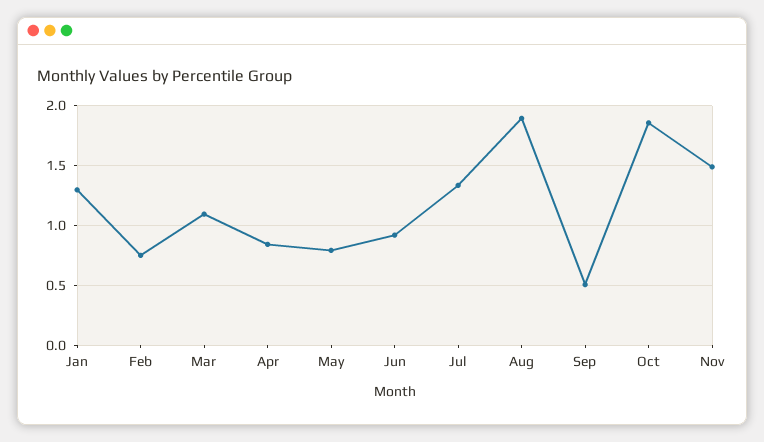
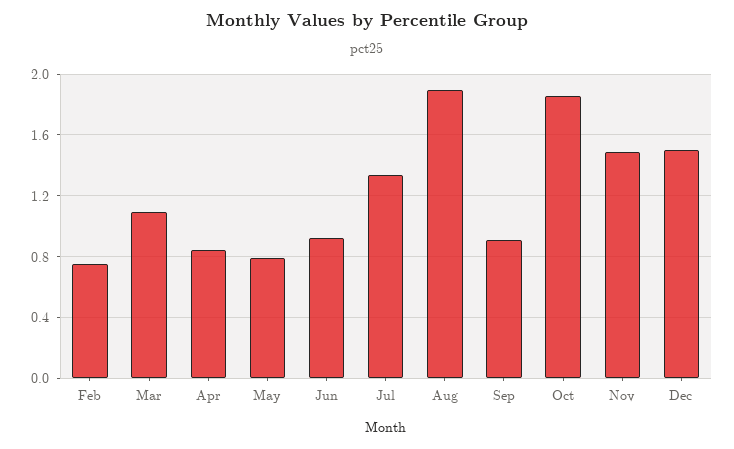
Jan: 1.3 -> none
Sep: 0.5 -> 0.9
Dec: none -> 1.5

